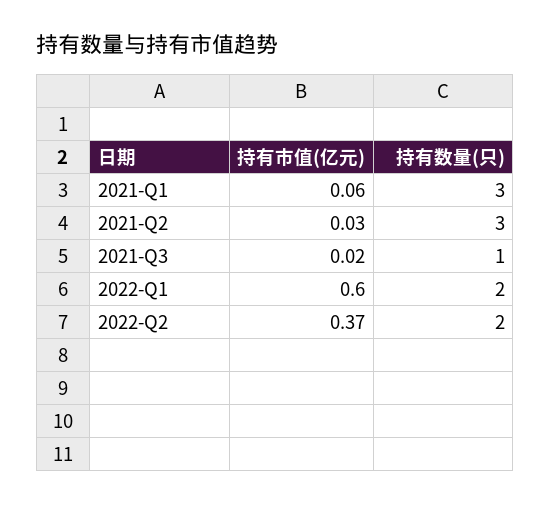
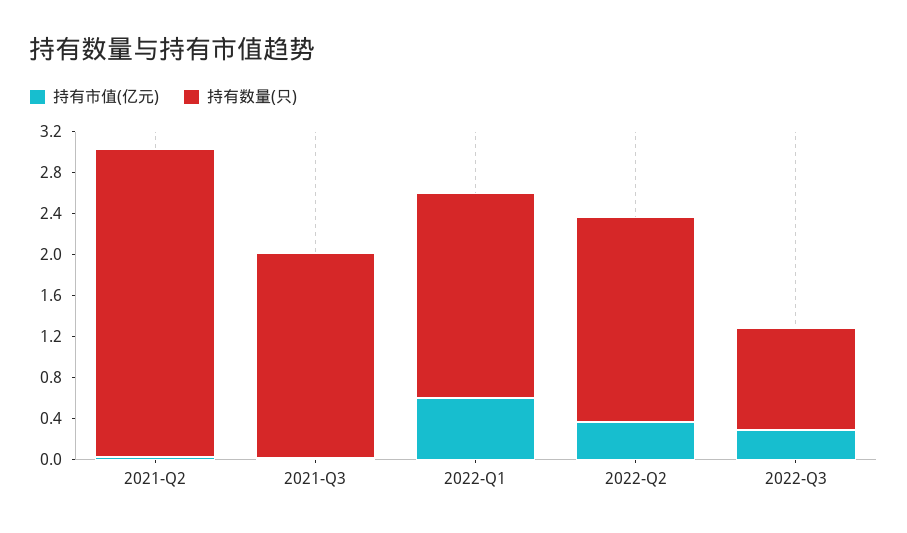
持有市值(亿元), 2021-Q1: 0.06 -> none
持有数量(只), 2021-Q1: 3 -> none
持有数量(只), 2021-Q3: 1 -> 2
持有市值(亿元), 2022-Q3: none -> 0.3
持有数量(只), 2022-Q3: none -> 1

